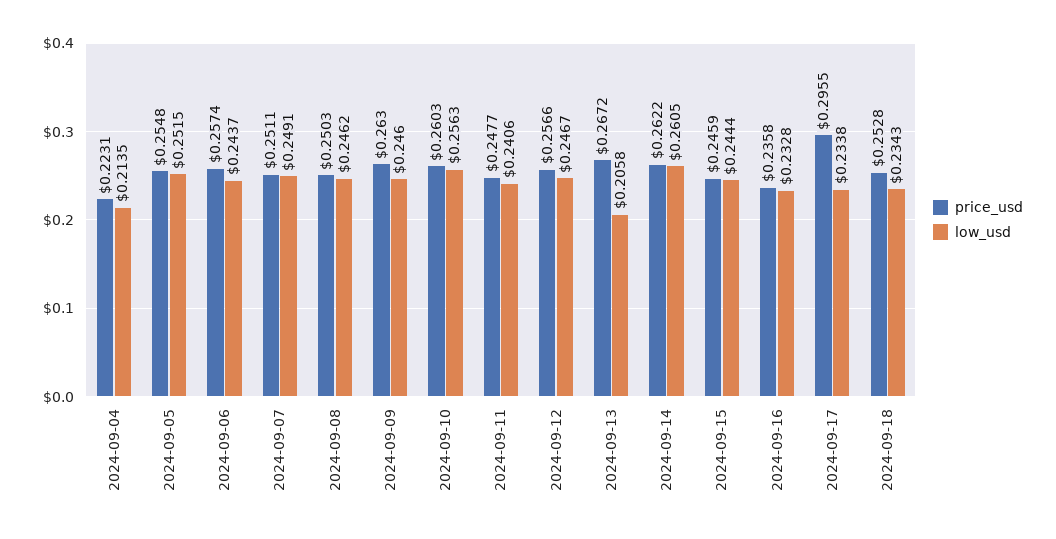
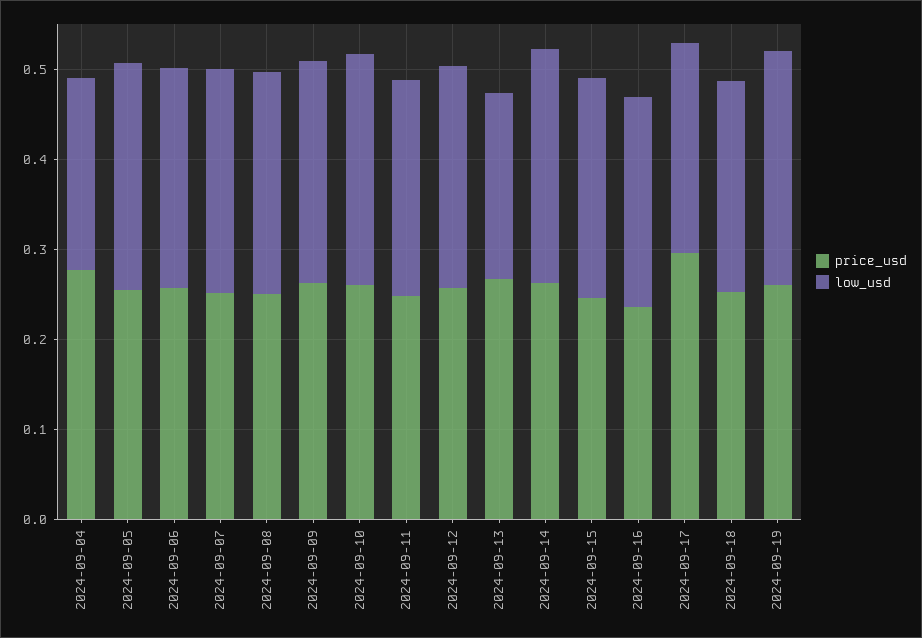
price_usd, 2024-09-04: 0.2231 -> 0.28
price_usd, 2024-09-19: none -> 0.26
low_usd, 2024-09-19: none -> 0.26

